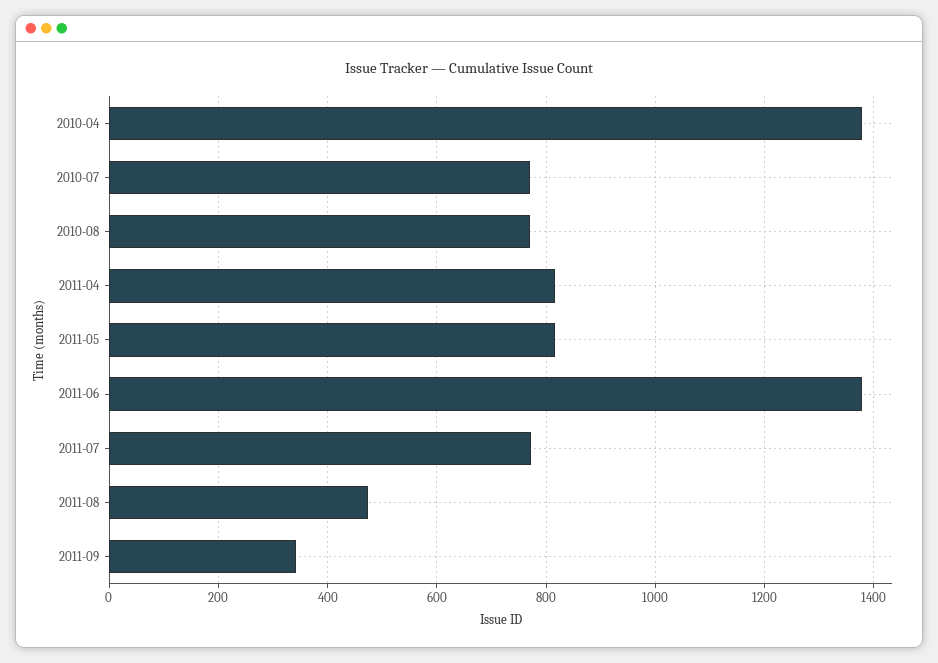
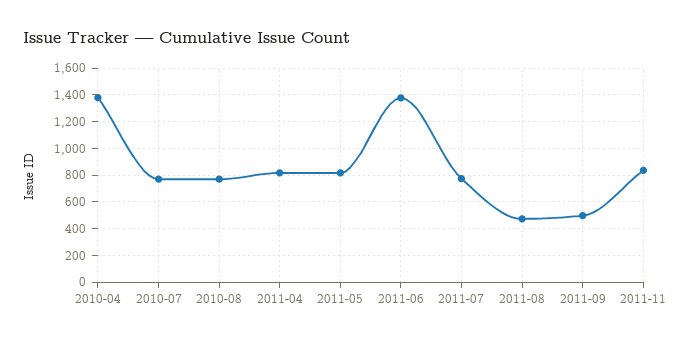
2011-09: 340 -> 500
2011-11: none -> 850

